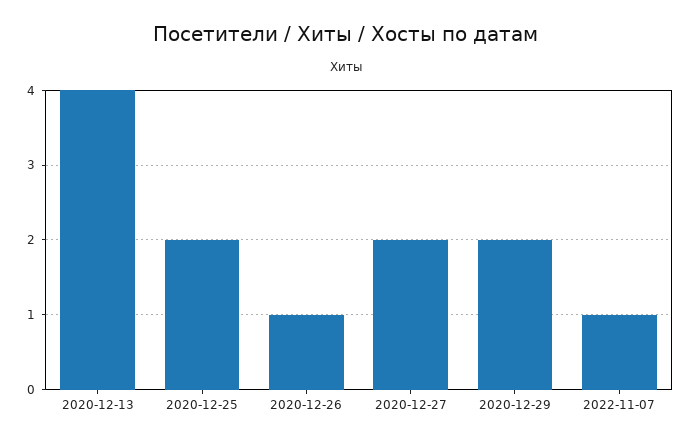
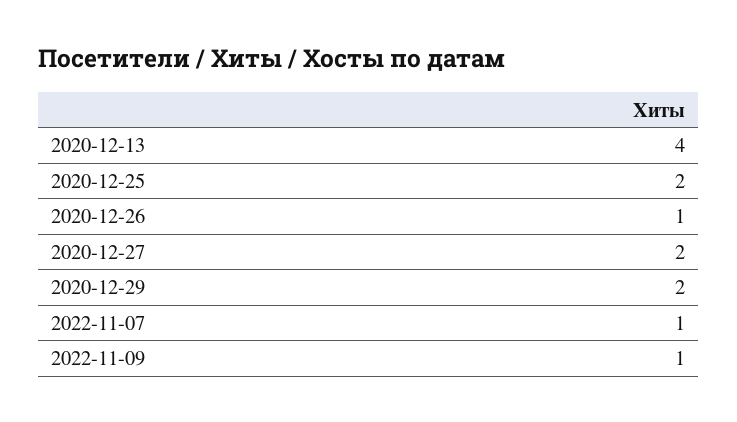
2022-11-09: none -> 1

